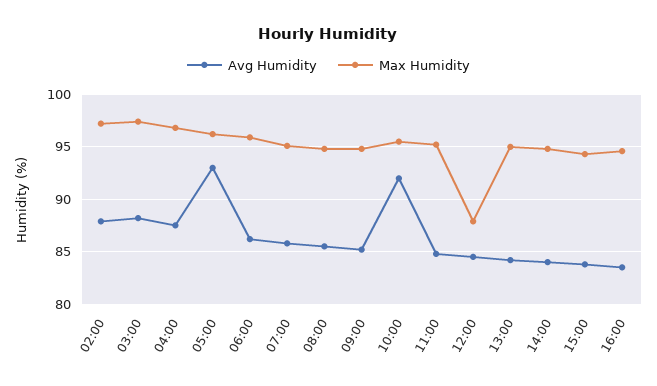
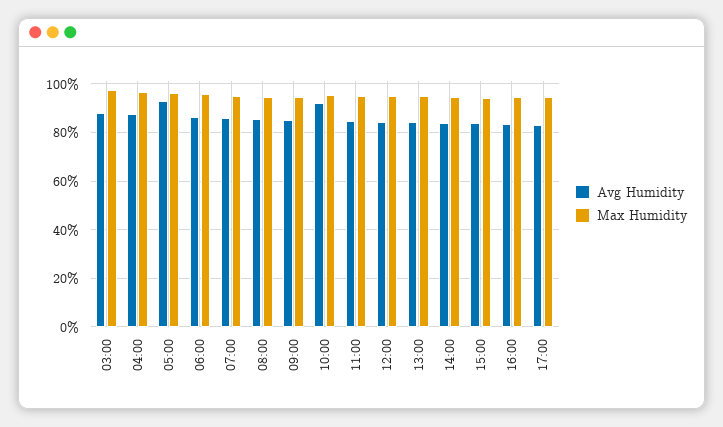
Avg Humidity, 02:00: 88 -> none
Max Humidity, 02:00: 97 -> none
Max Humidity, 12:00: 88 -> 95
Avg Humidity, 17:00: none -> 82.5
Max Humidity, 17:00: none -> 95

